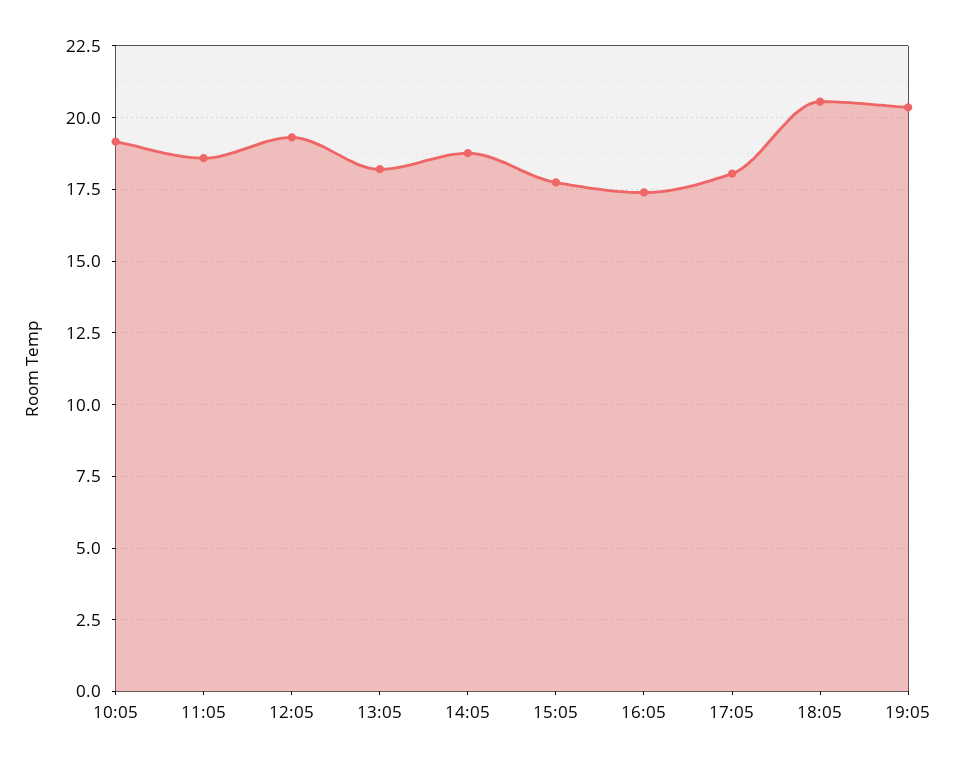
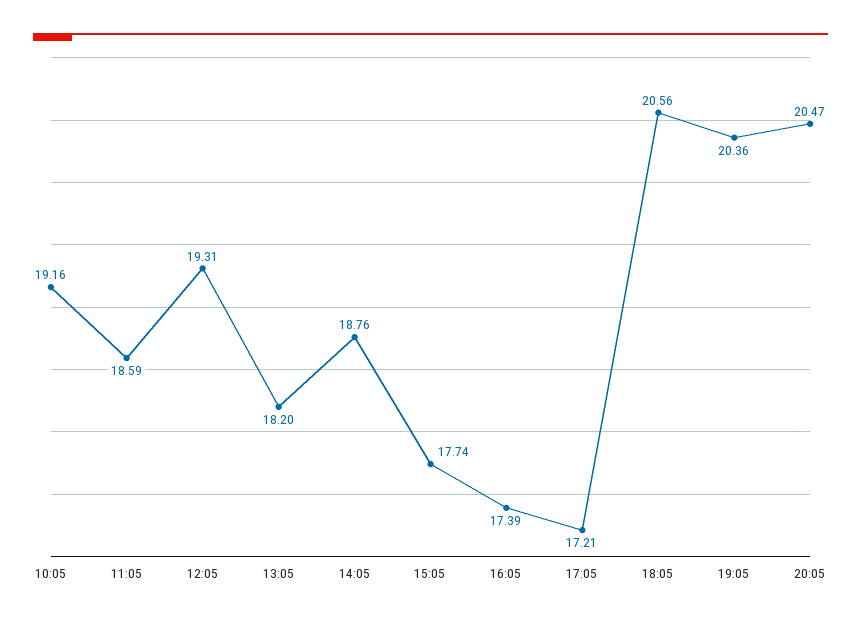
17:05: 18 -> 17.21
20:05: none -> 20.47

